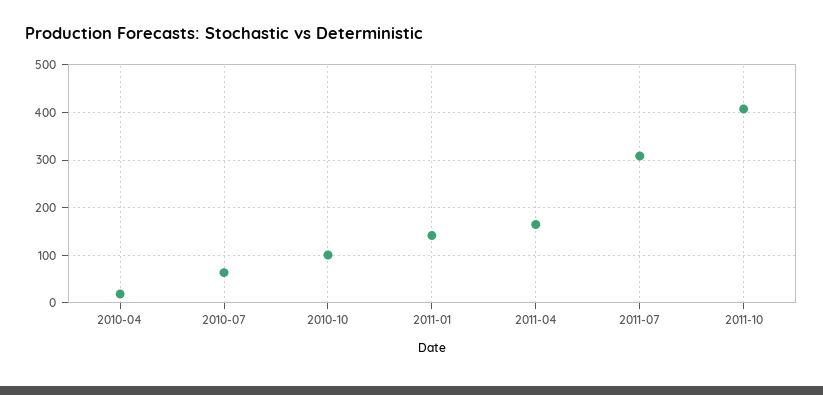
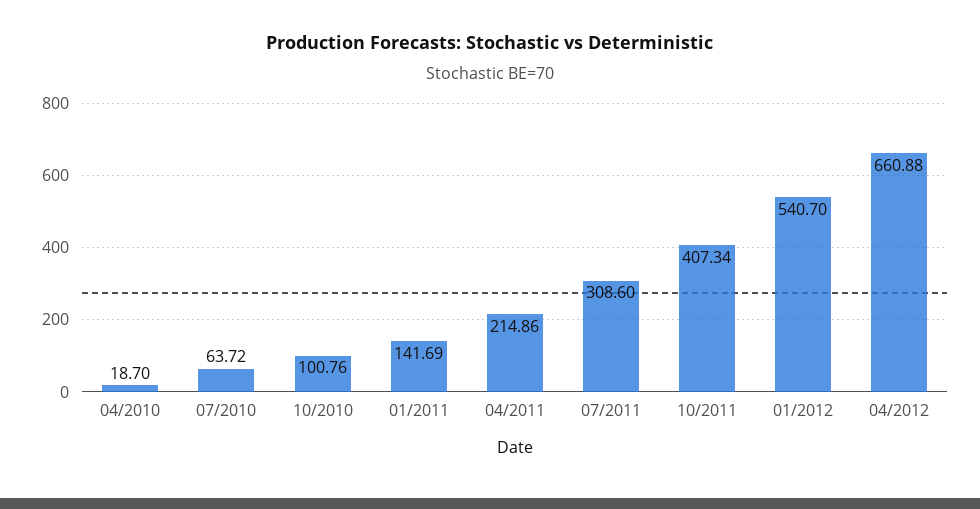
2011-04: 160 -> 214.86
01/2012: none -> 540.7
04/2012: none -> 660.88

